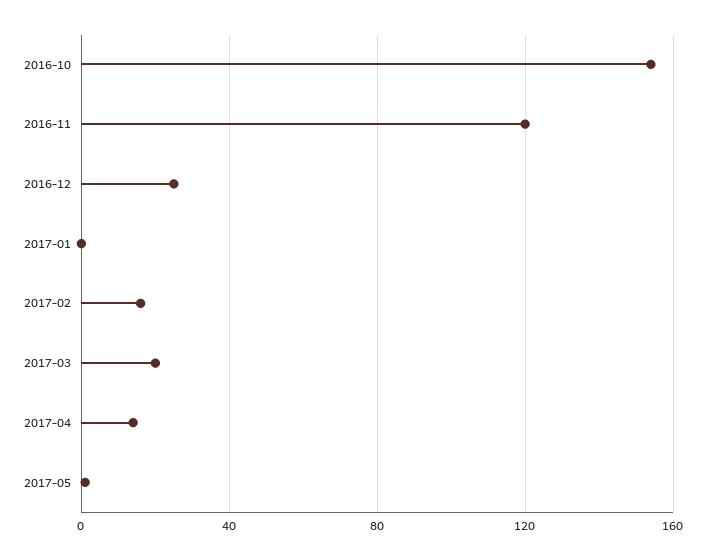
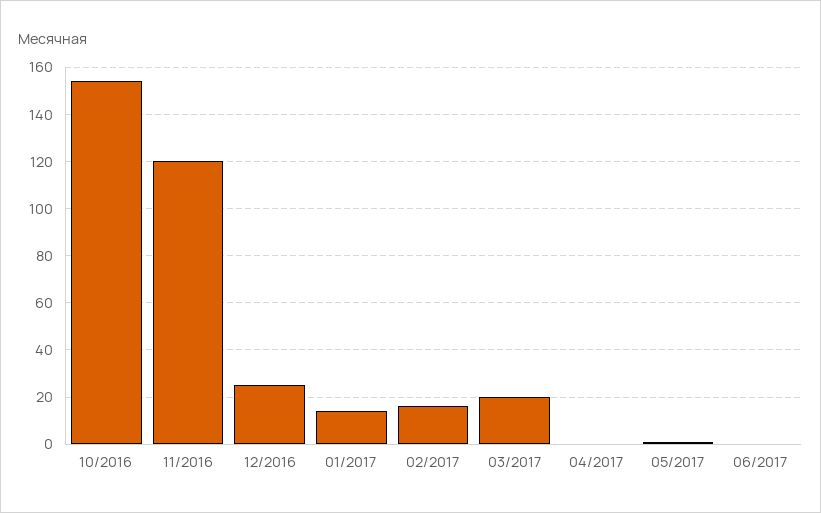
2017-01: 0 -> 15
2017-04: 15 -> 0
06/2017: none -> 0

